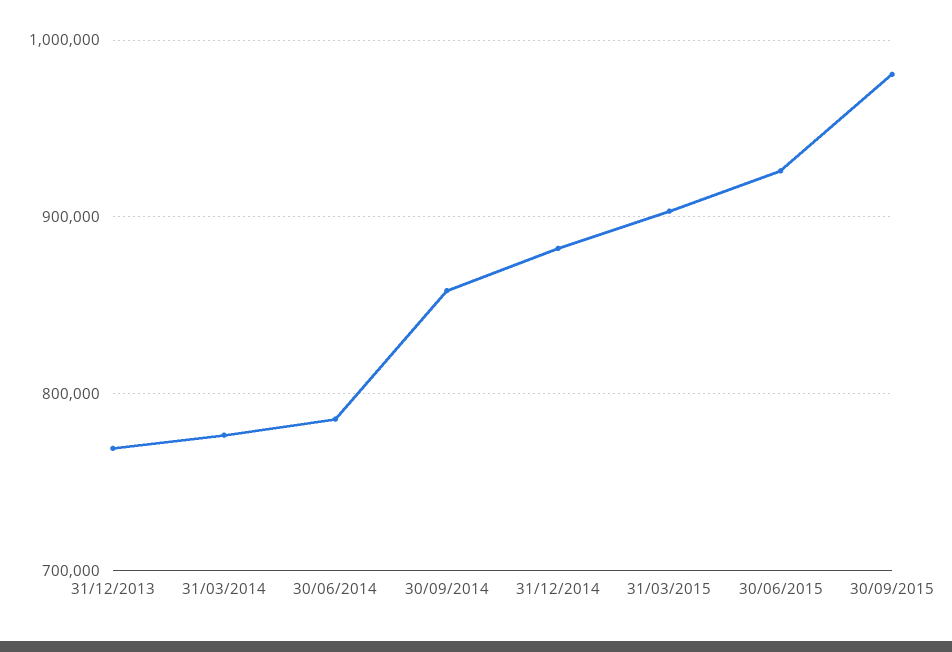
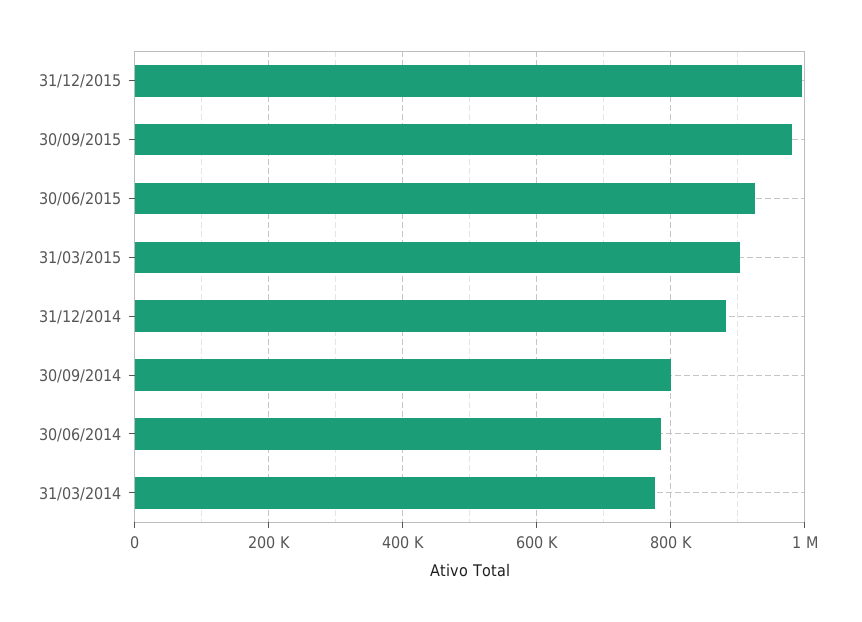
31/12/2013: 770000 -> none
30/09/2014: 860000 -> 800000
31/12/2015: none -> 1000000

